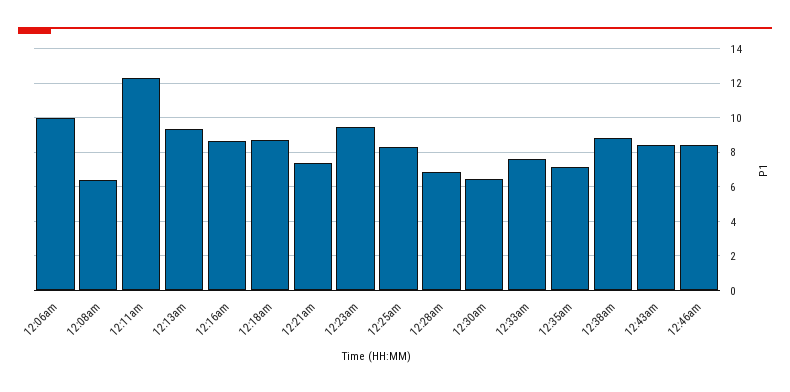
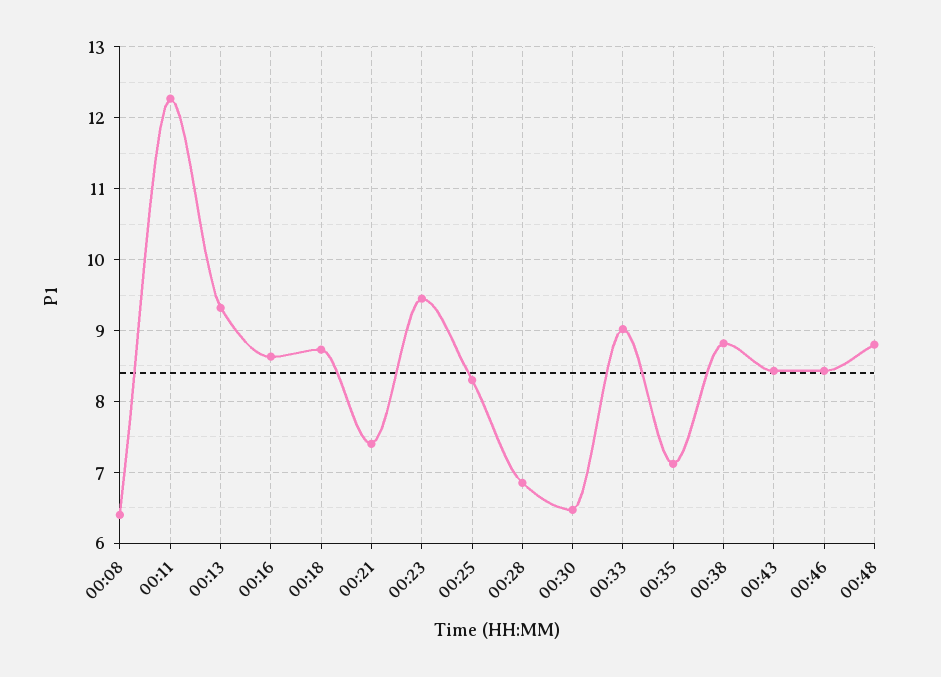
12:06am: 10 -> none
12:33am: 7.5 -> 9
00:48: none -> 8.8

